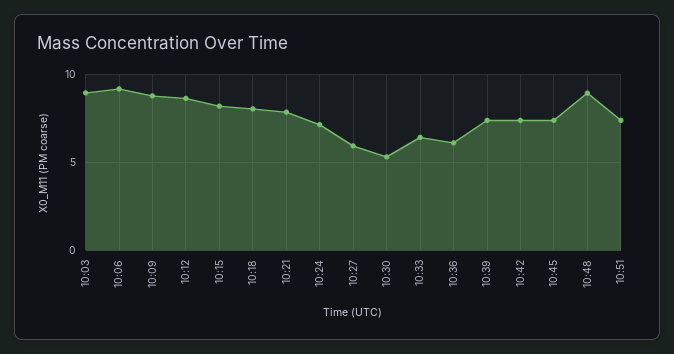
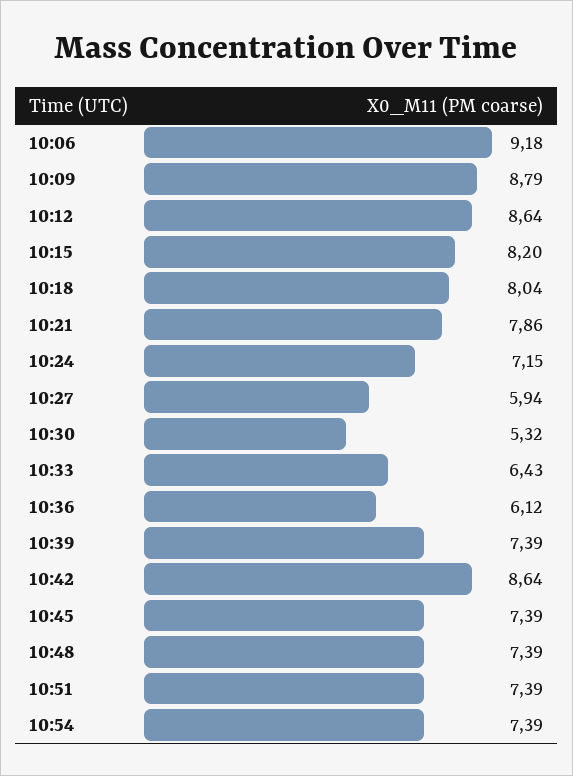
10:03: 9 -> none
10:42: 7.5 -> 8.64
10:48: 9 -> 7.39
10:54: none -> 7.39

